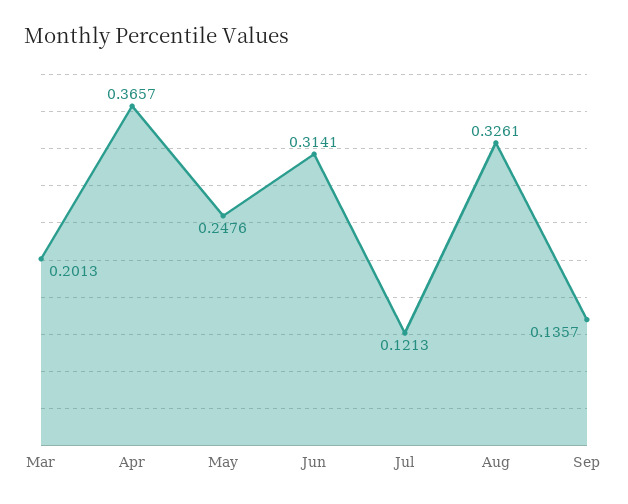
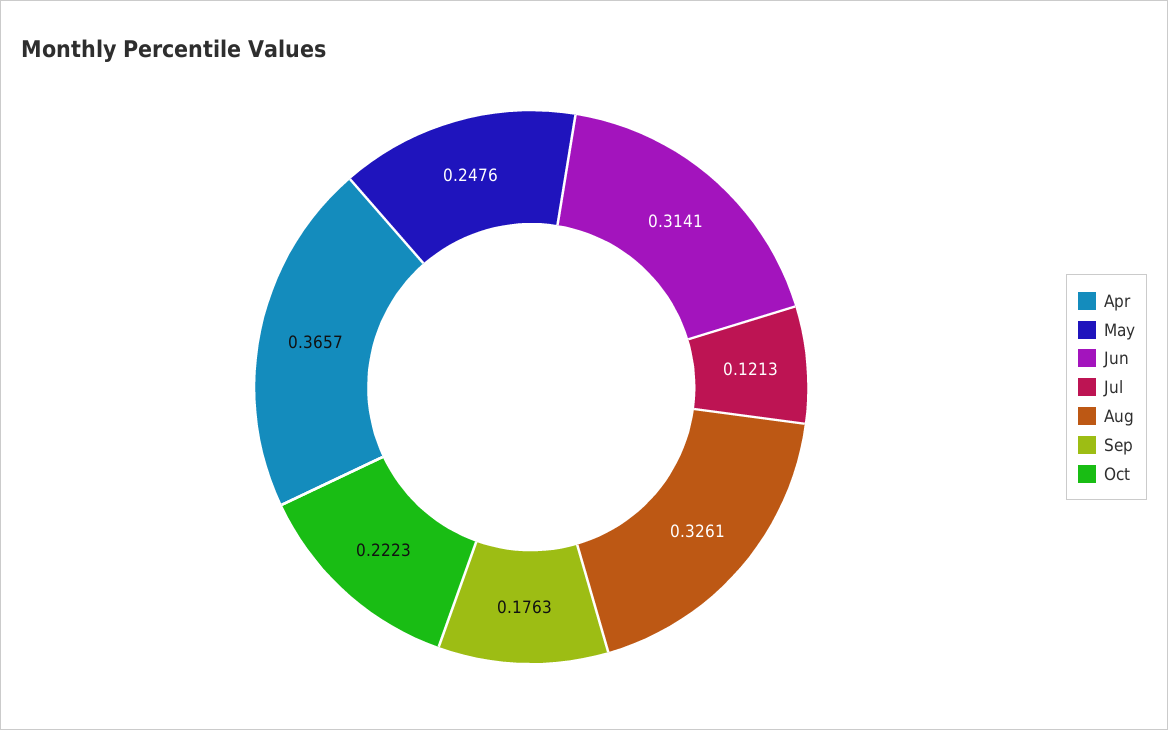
Mar: 0.2013 -> none
Sep: 0.1357 -> 0.1763
Oct: none -> 0.2223

